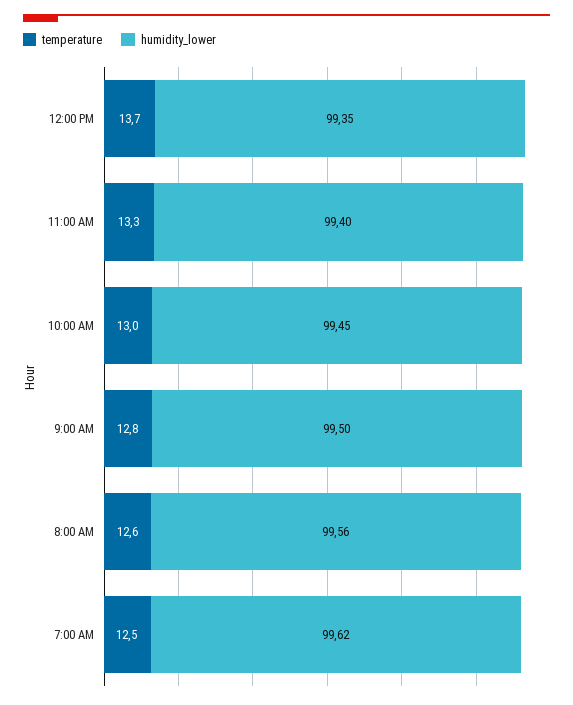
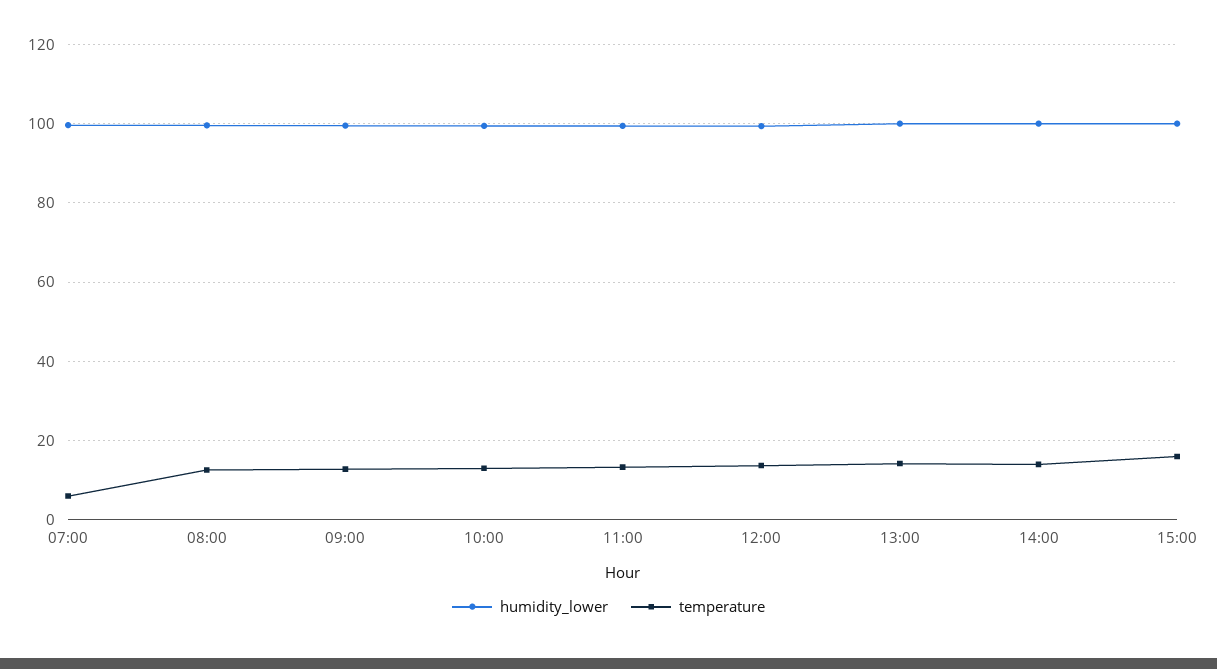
temperature, 7:00 AM: 12.5 -> 6
humidity_lower, 13:00: none -> 100
temperature, 13:00: none -> 14
humidity_lower, 14:00: none -> 100
temperature, 14:00: none -> 14
humidity_lower, 15:00: none -> 100
temperature, 15:00: none -> 16

